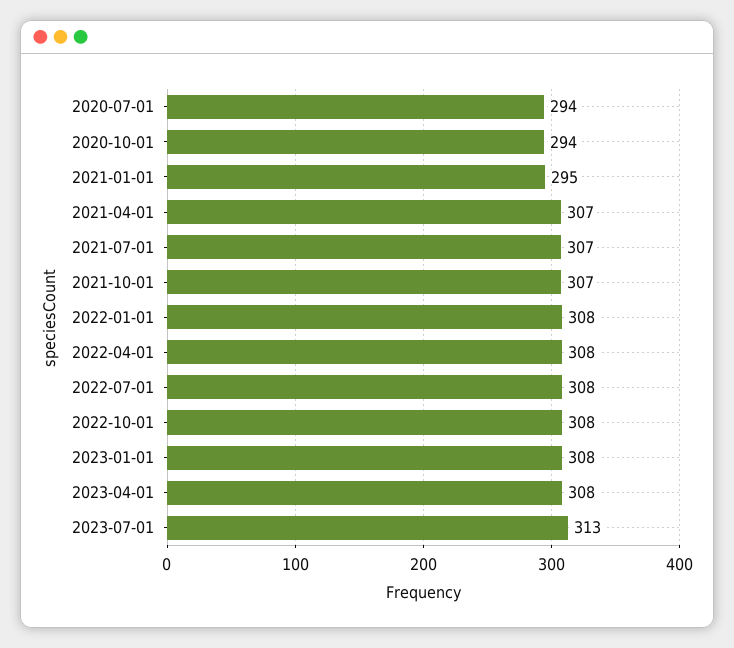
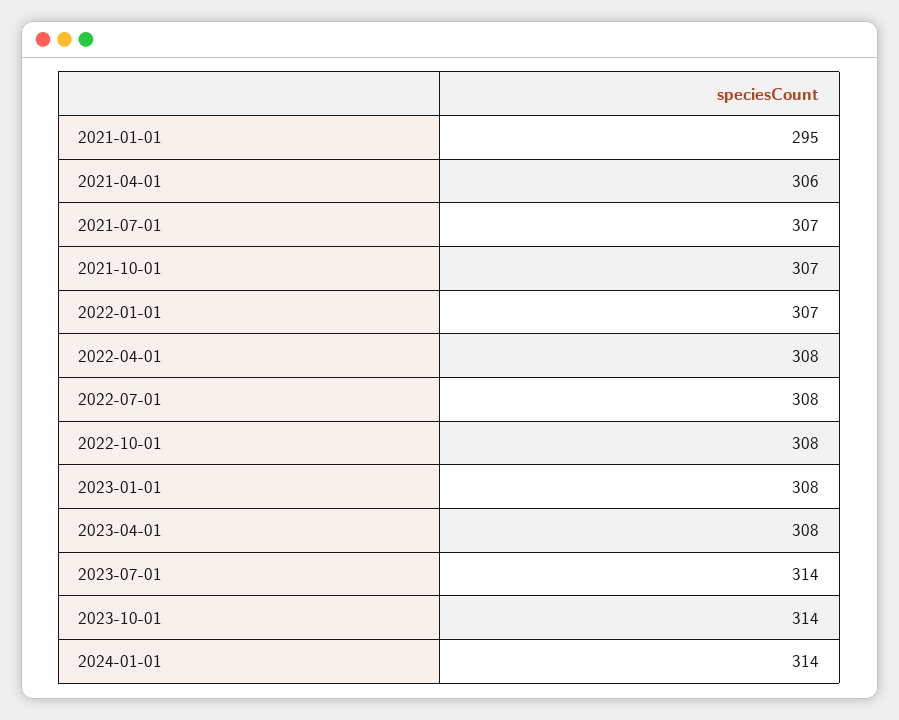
2020-07-01: 294 -> none
2020-10-01: 294 -> none
2021-04-01: 307 -> 306
2022-01-01: 308 -> 307
2023-07-01: 313 -> 314
2023-10-01: none -> 314
2024-01-01: none -> 314

